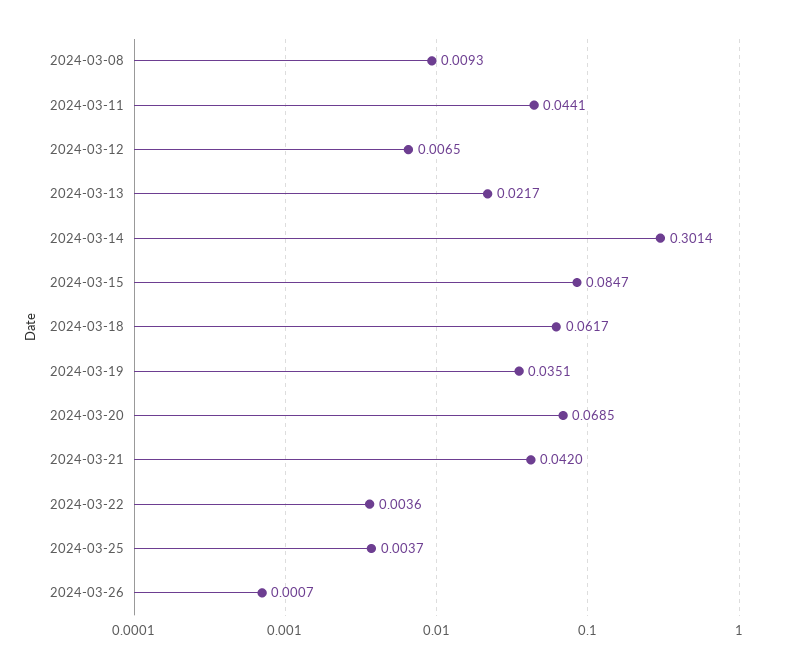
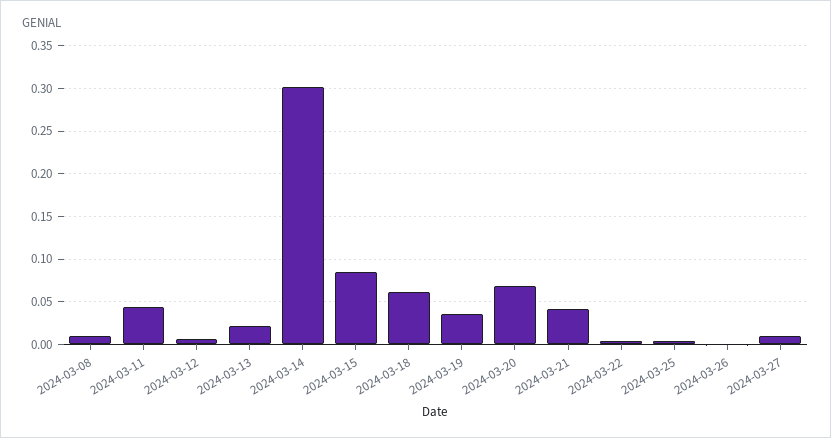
2024-03-27: none -> 0.01

